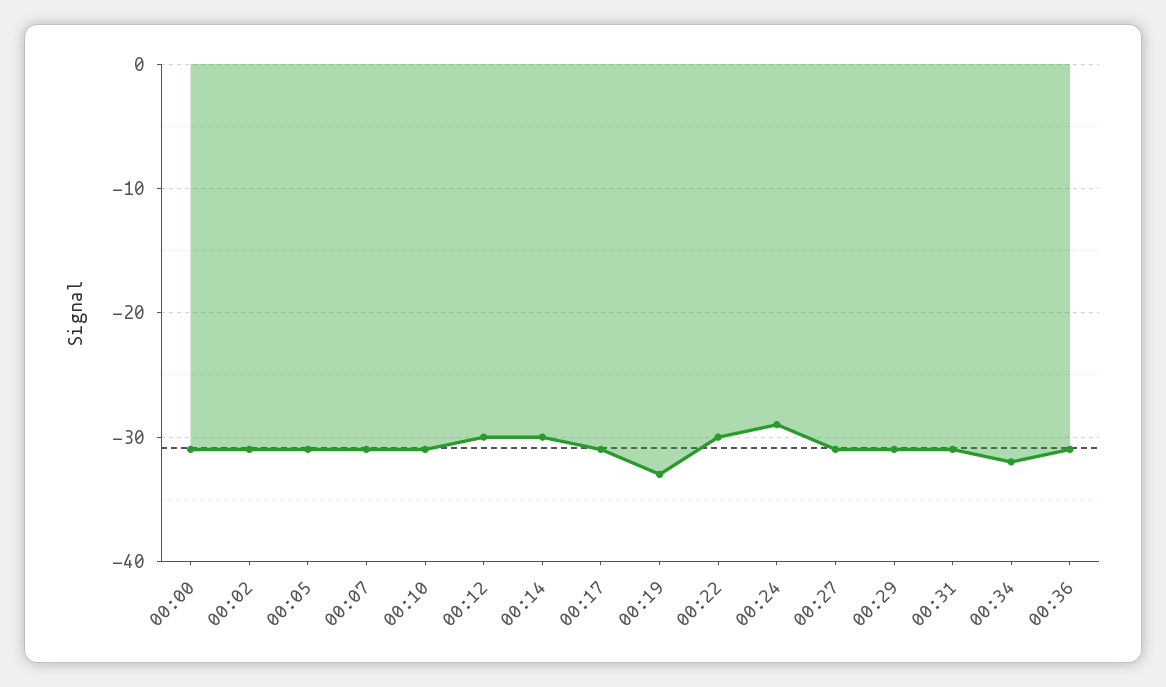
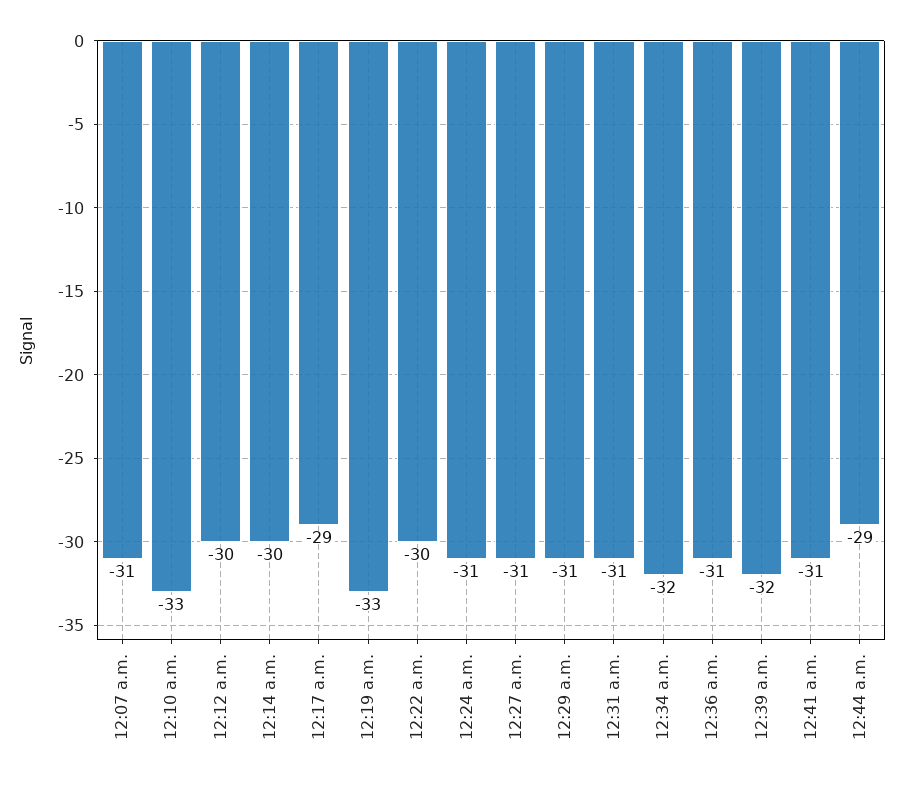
00:00: -31 -> none
00:02: -31 -> none
00:05: -31 -> none
00:10: -31 -> -33
00:17: -31 -> -29
00:24: -29 -> -31
12:39 a.m.: none -> -32
12:41 a.m.: none -> -31
12:44 a.m.: none -> -29

